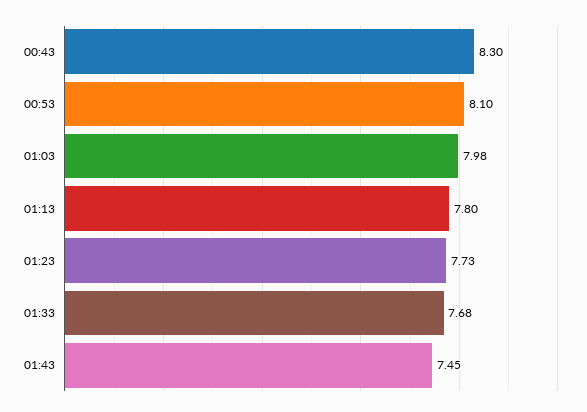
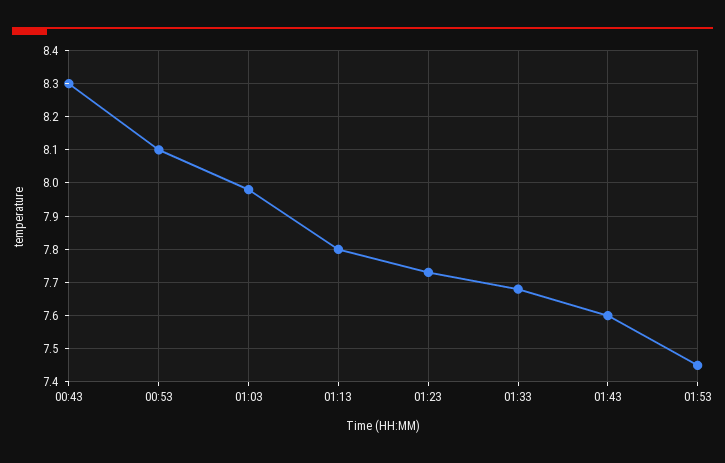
01:43: 7.45 -> 7.6
01:53: none -> 7.45

